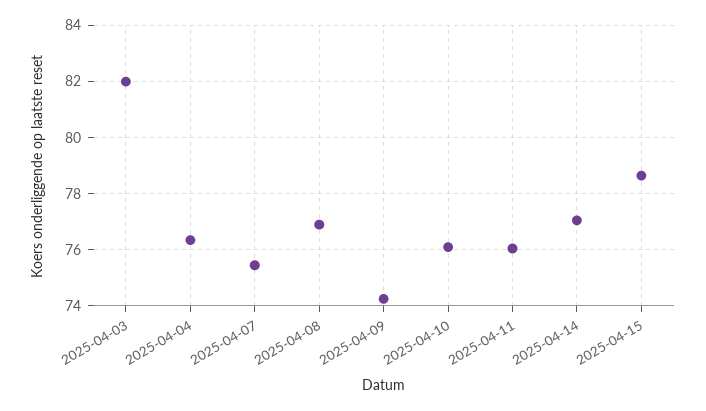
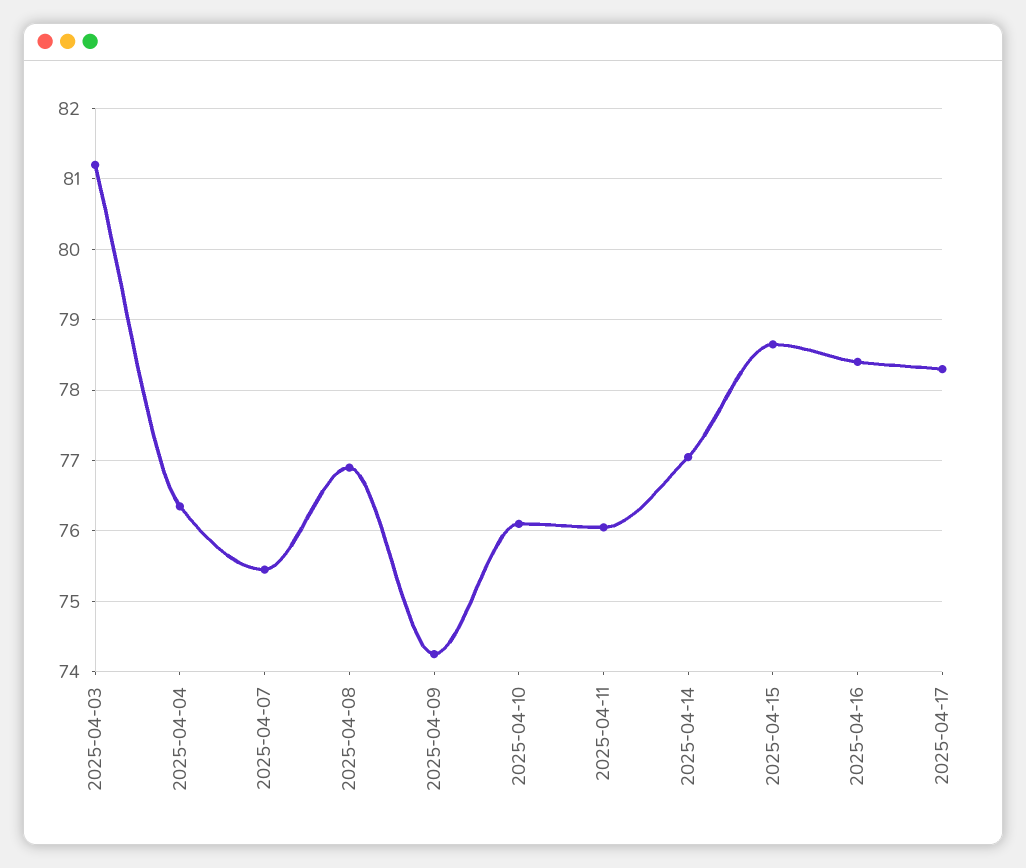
2025-04-03: 82 -> 81.2
2025-04-16: none -> 78.4
2025-04-17: none -> 78.3

